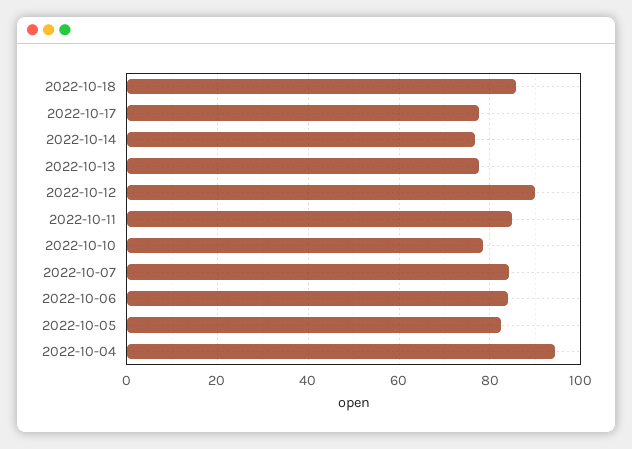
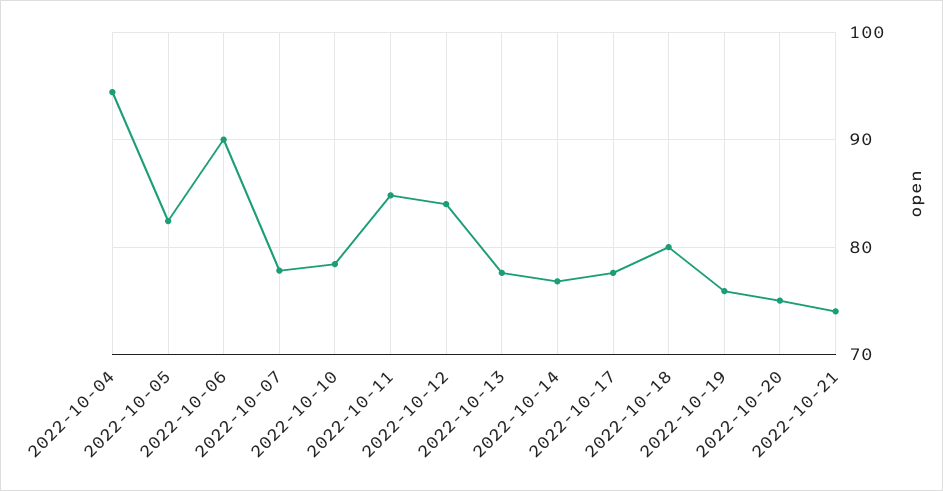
2022-10-18: 86 -> 80
2022-10-12: 90 -> 84
2022-10-07: 84 -> 78
2022-10-06: 84 -> 90
2022-10-19: none -> 76
2022-10-20: none -> 75
2022-10-21: none -> 74

